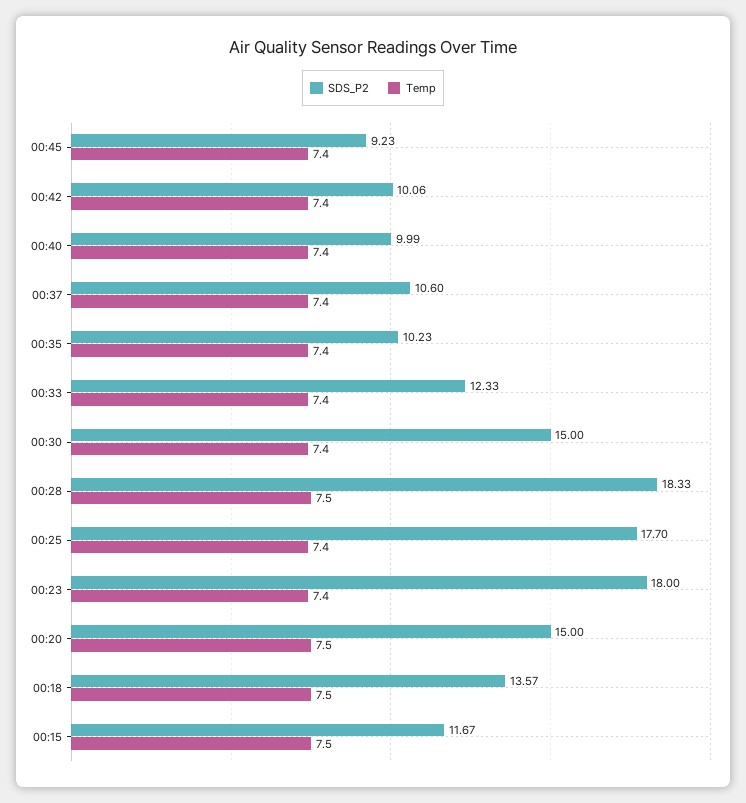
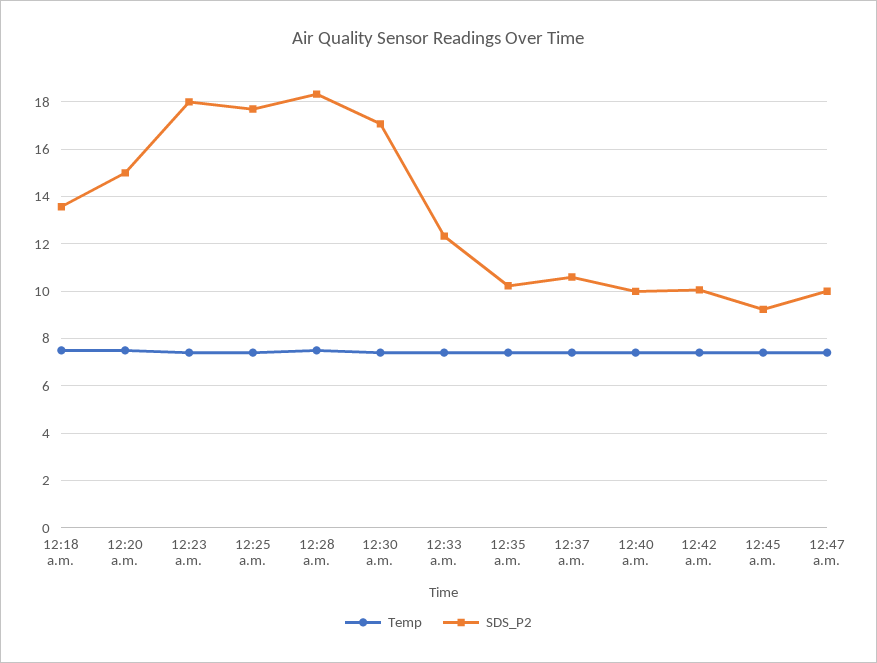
SDS_P2, 00:30: 15 -> 17
SDS_P2, 00:15: 11.67 -> none
Temp, 00:15: 7.5 -> none
Temp, 12:47 a.m.: none -> 7.5
SDS_P2, 12:47 a.m.: none -> 10

